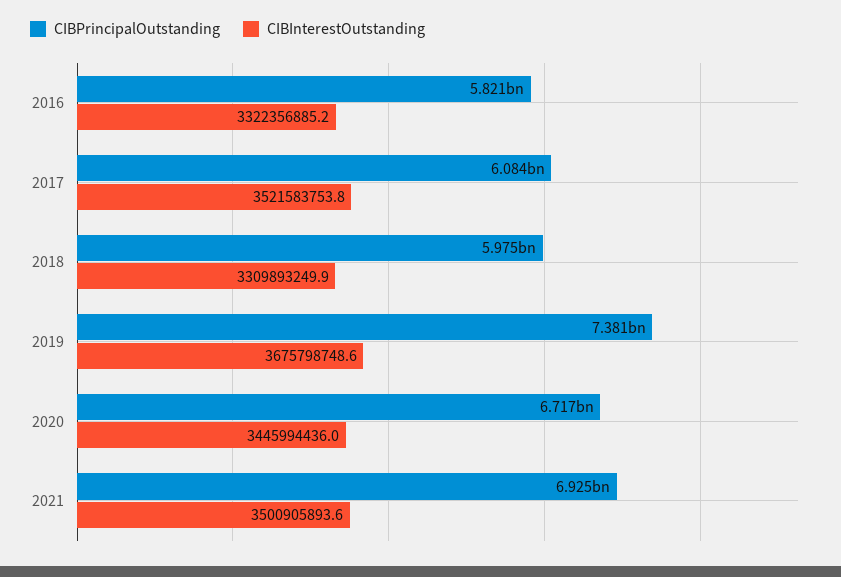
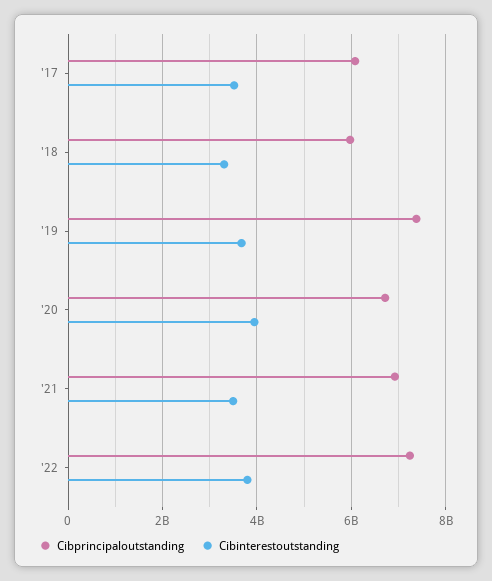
CIBPrincipalOutstanding, 2016: 5821000000 -> none
CIBInterestOutstanding, 2016: 3322356885.2 -> none
CIBInterestOutstanding, 2020: 3445994436 -> 4000000000
CIBPrincipalOutstanding, '22: none -> 7200000000
CIBInterestOutstanding, '22: none -> 3800000000

